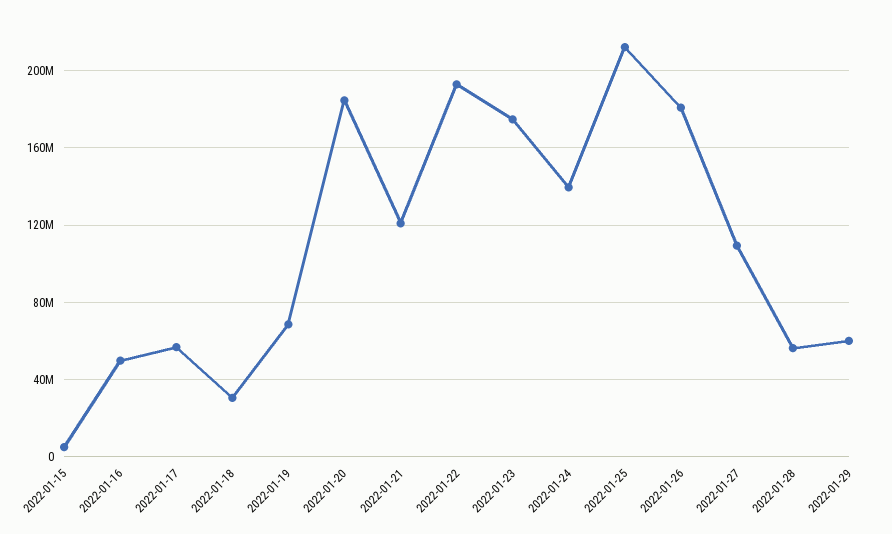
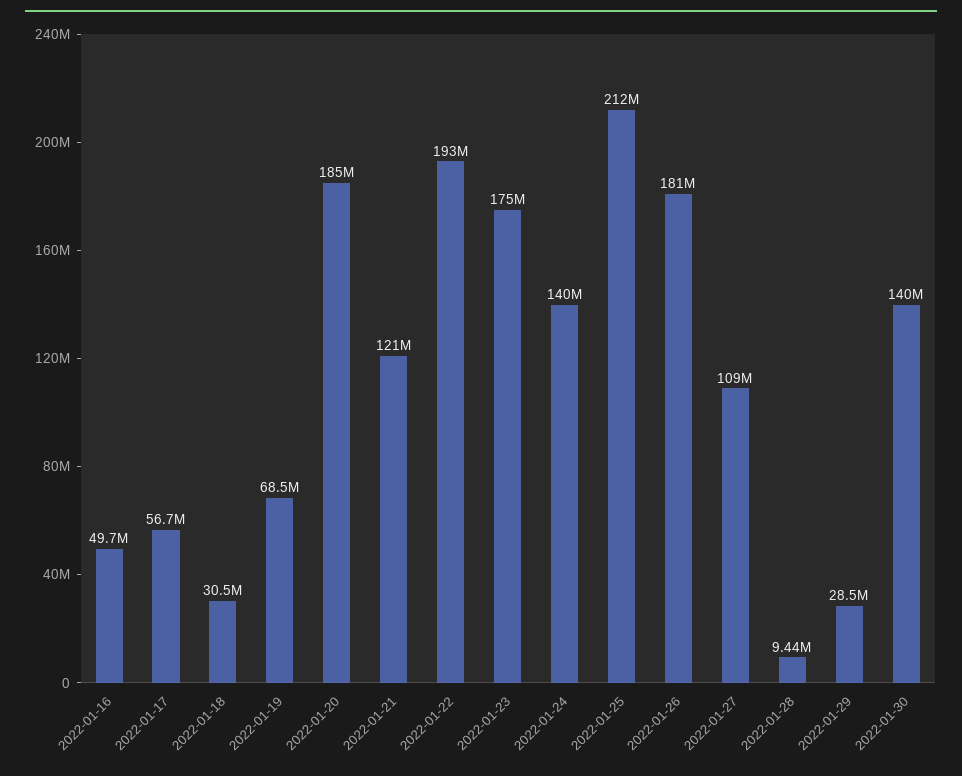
2022-01-15: 5000000 -> none
2022-01-28: 55000000 -> 9440000
2022-01-29: 60000000 -> 28500000
2022-01-30: none -> 140000000

